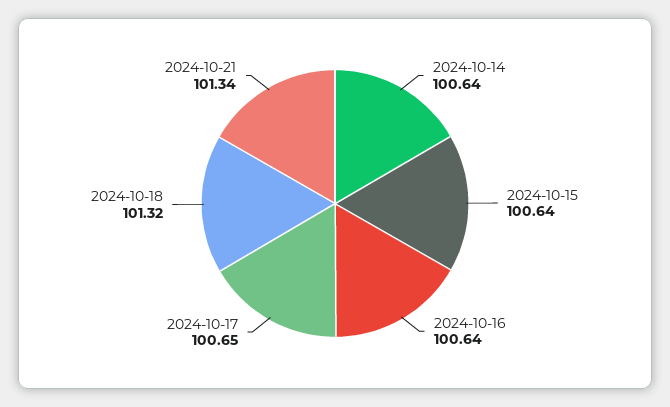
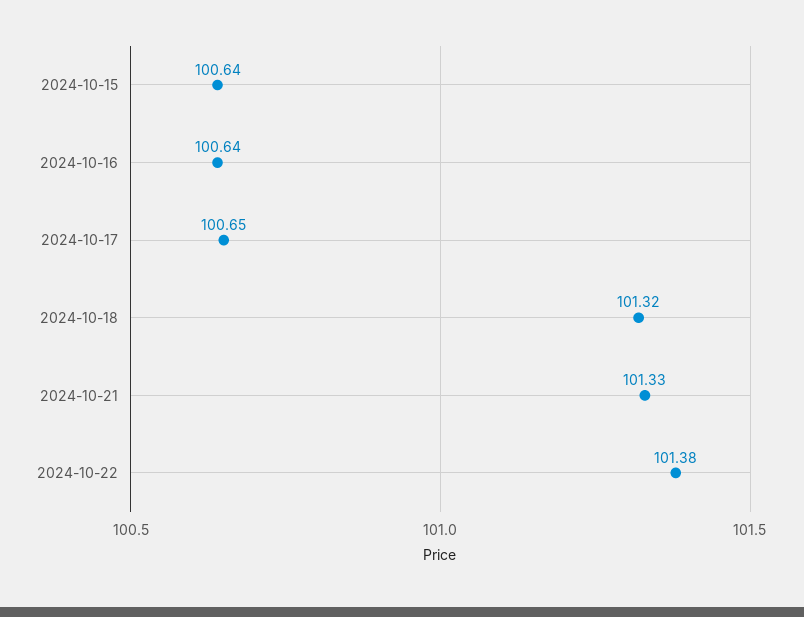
2024-10-14: 100.64 -> none
2024-10-21: 101.34 -> 101.33
2024-10-22: none -> 101.38

